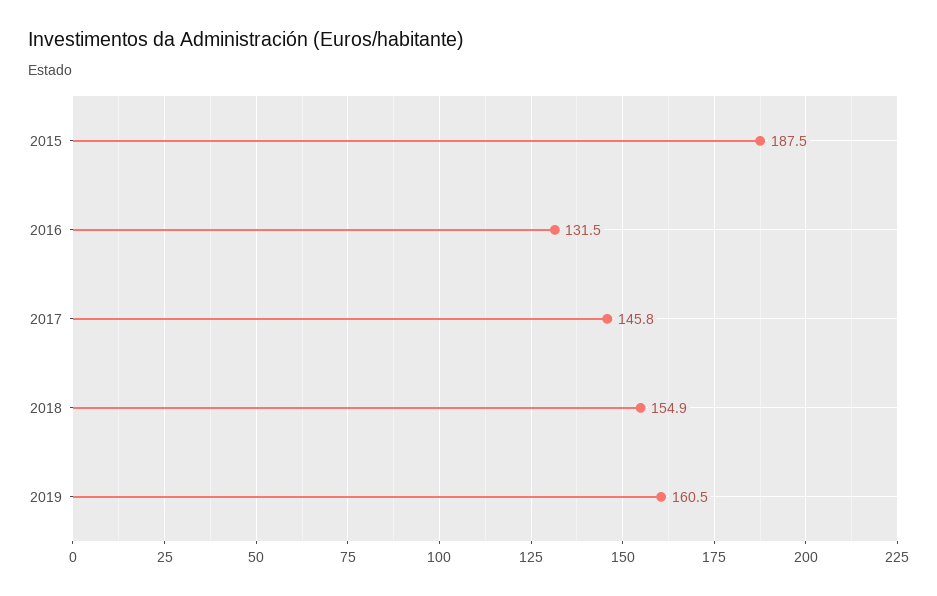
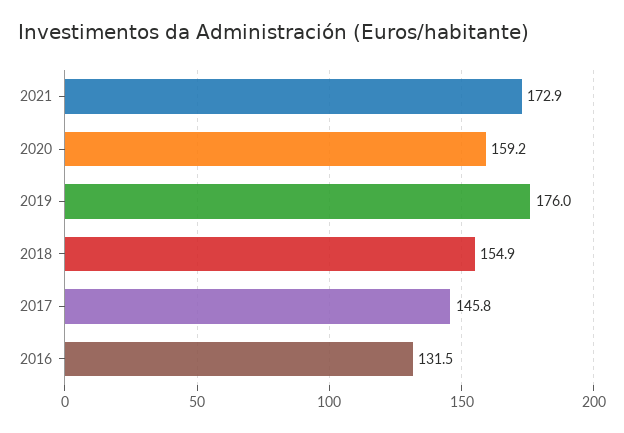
2015: 187.5 -> none
2019: 160.5 -> 176
2021: none -> 172.9
2020: none -> 159.2

